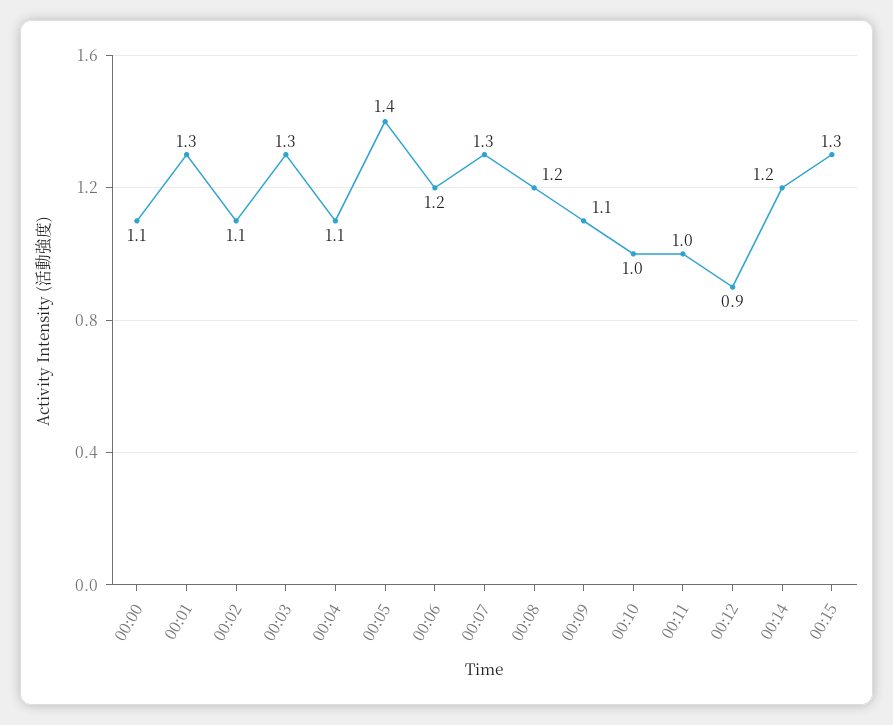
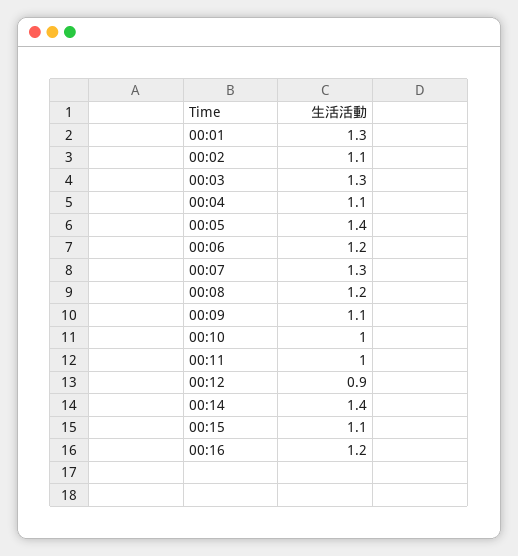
00:00: 1.1 -> none
00:14: 1.2 -> 1.4
00:15: 1.3 -> 1.1
00:16: none -> 1.2

